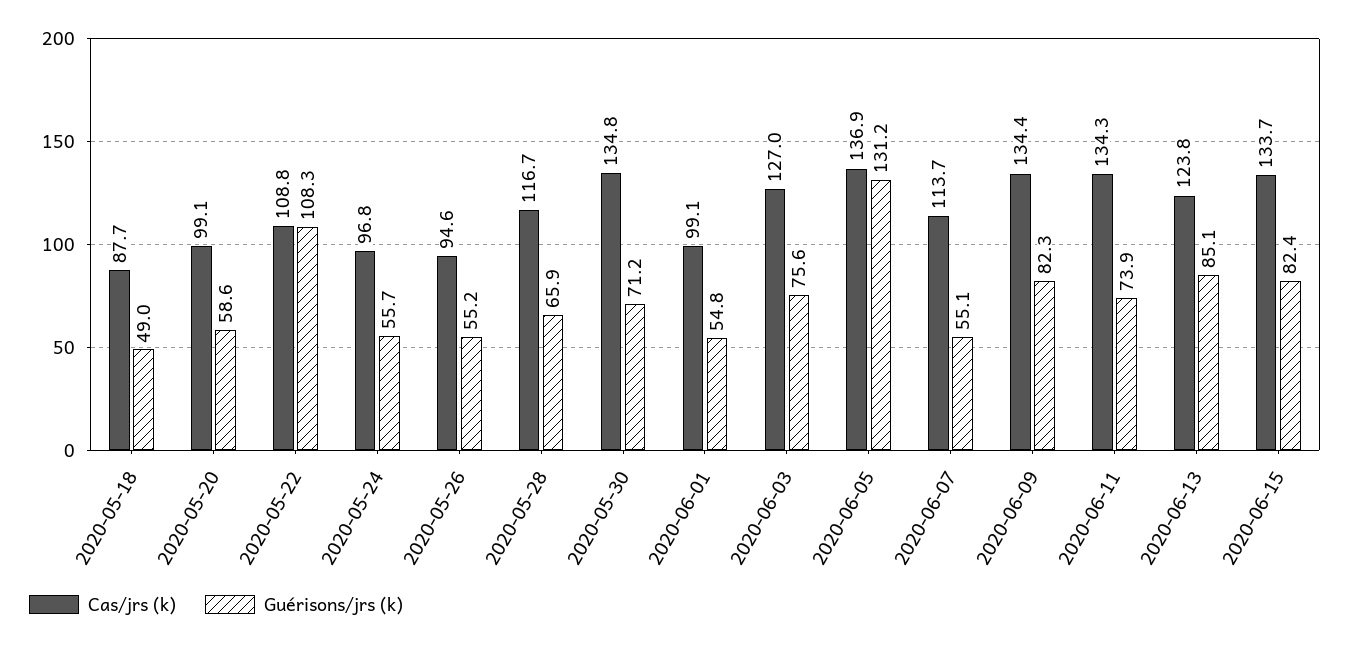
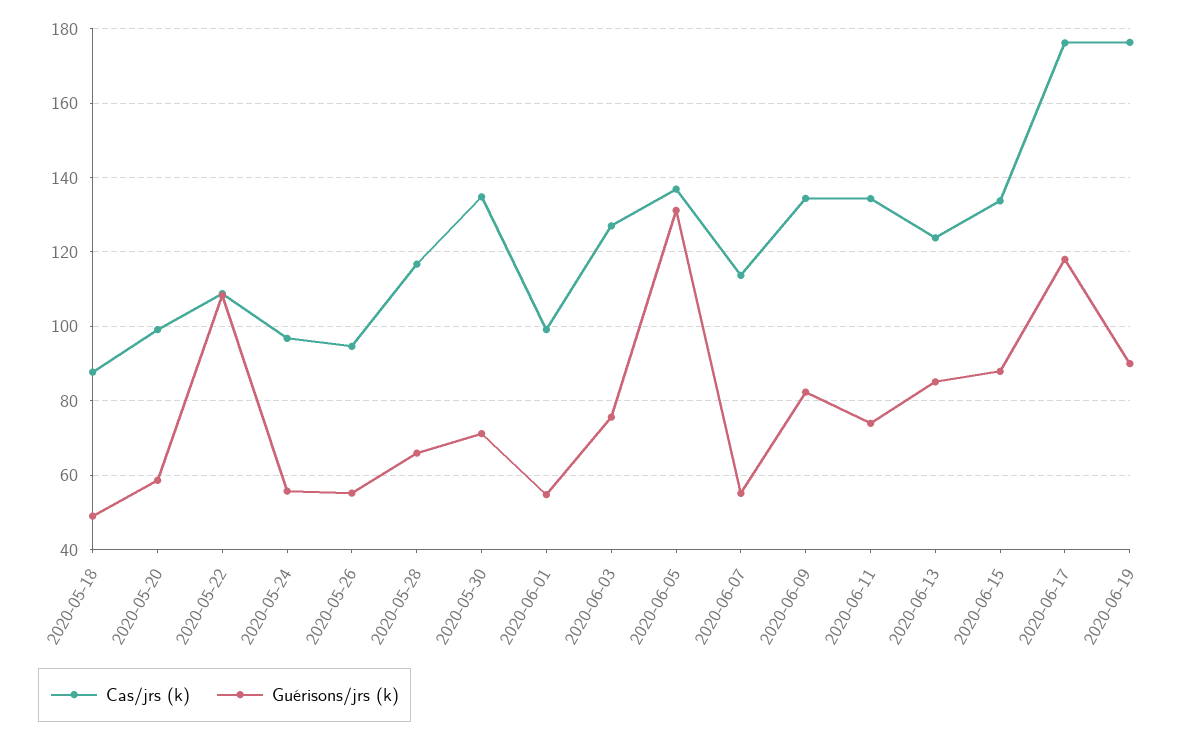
Guérisons/jrs (k), 2020-06-15: 82.4 -> 88
Cas/jrs (k), 2020-06-17: none -> 176
Guérisons/jrs (k), 2020-06-17: none -> 118
Cas/jrs (k), 2020-06-19: none -> 176
Guérisons/jrs (k), 2020-06-19: none -> 90

